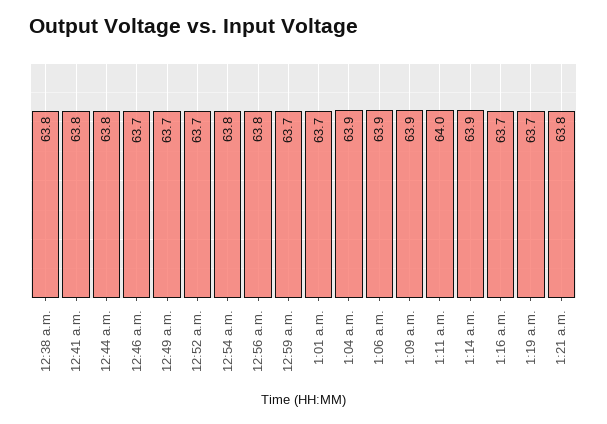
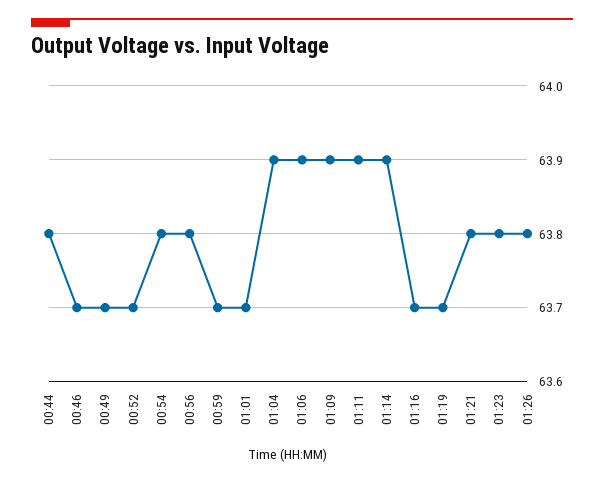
12:38 a.m.: 63.8 -> none
12:41 a.m.: 63.8 -> none
1:11 a.m.: 64 -> 63.9
01:23: none -> 63.8
01:26: none -> 63.8

